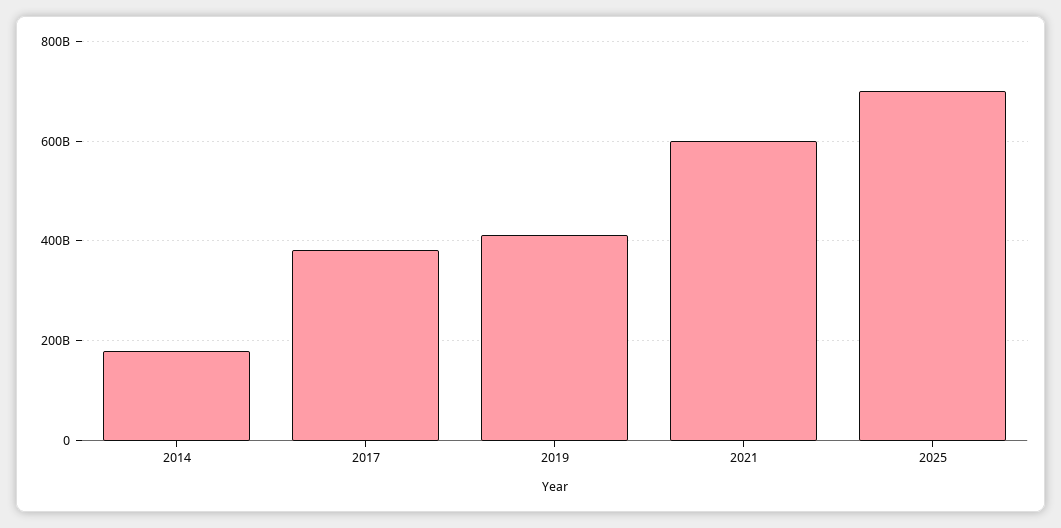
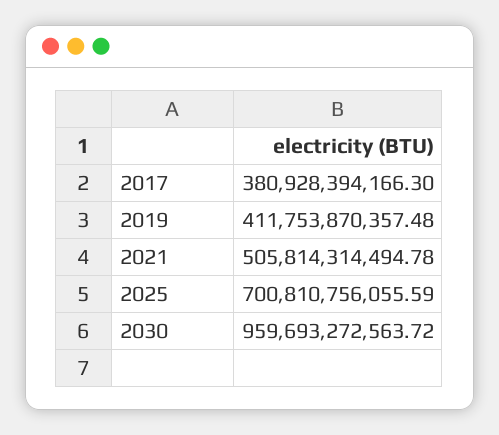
2014: 180000000000 -> none
2021: 600000000000 -> 505814314494.78
2030: none -> 959693272563.72

